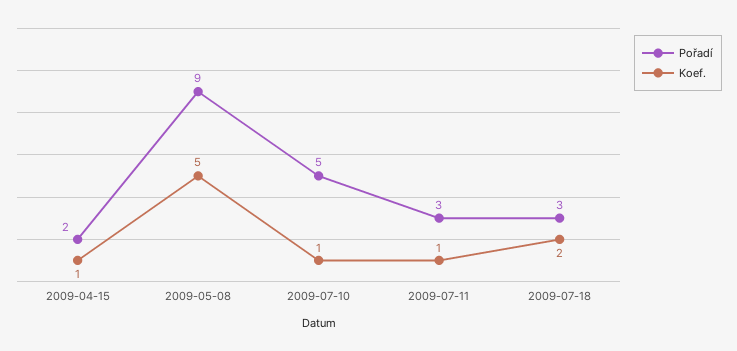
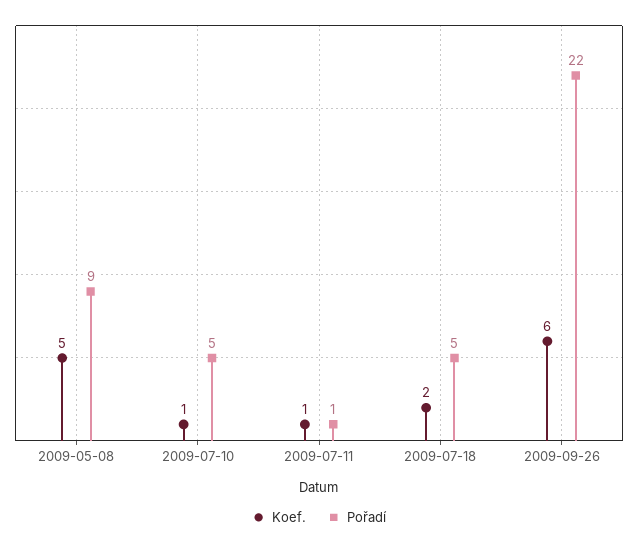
Pořadí, 2009-04-15: 2 -> none
Koef., 2009-04-15: 1 -> none
Pořadí, 2009-07-11: 3 -> 1
Pořadí, 2009-07-18: 3 -> 5
Koef., 2009-09-26: none -> 6
Pořadí, 2009-09-26: none -> 22

